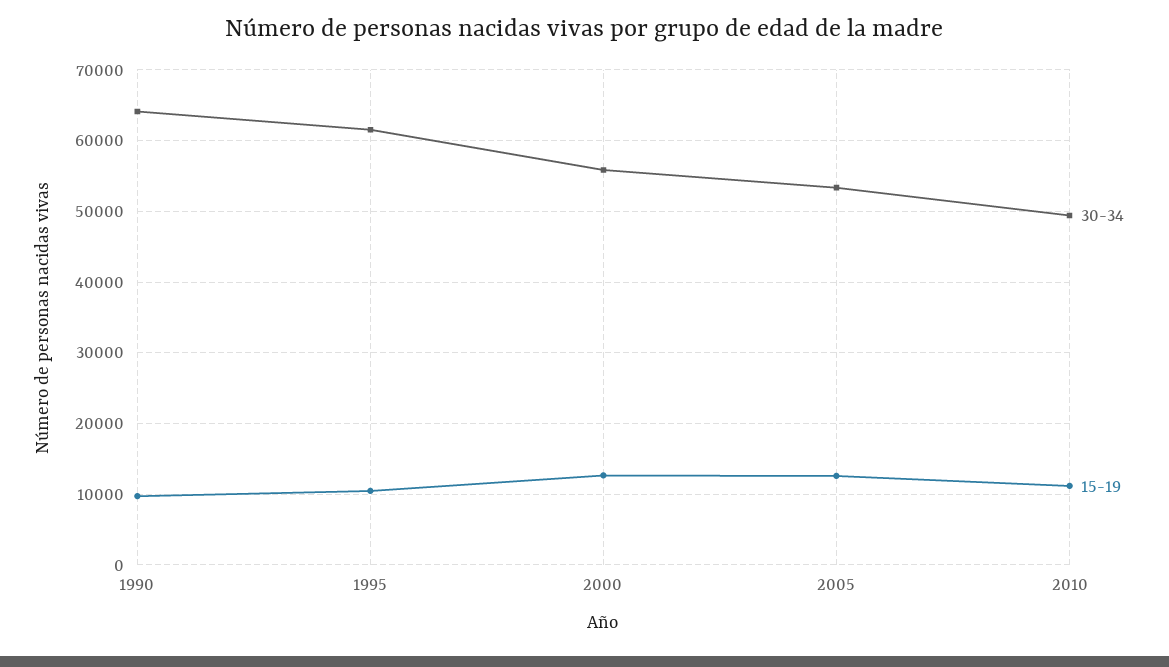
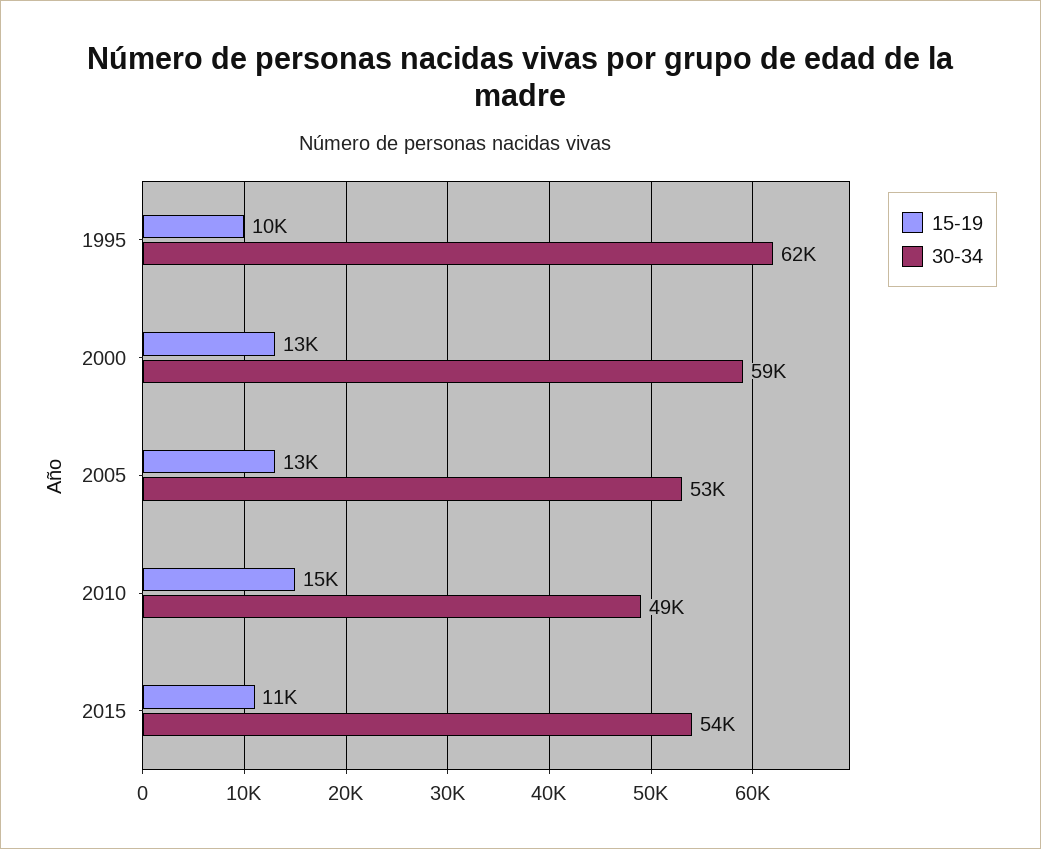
30-34, 1990: 64000 -> none
15-19, 1990: 10000 -> none
30-34, 2000: 56000 -> 59000
15-19, 2010: 11000 -> 15000
15-19, 2015: none -> 11000
30-34, 2015: none -> 54000

